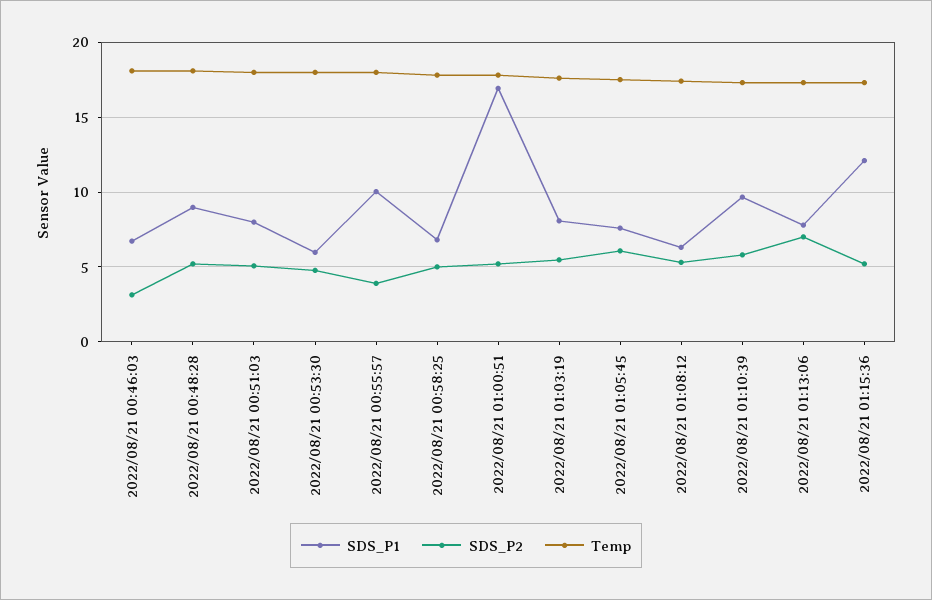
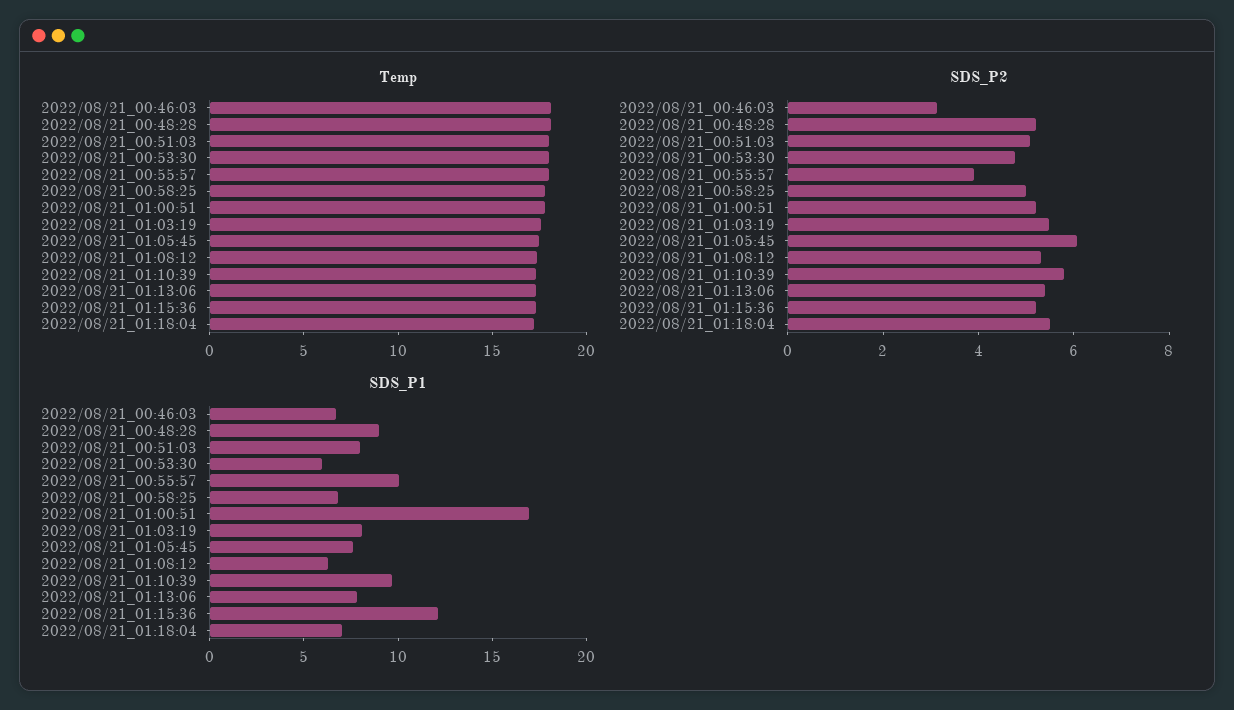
SDS_P2, 2022/08/21 01:13:06: 7 -> 5.5
Temp, 2022/08/21_01:18:04: none -> 17
SDS_P2, 2022/08/21_01:18:04: none -> 5.5
SDS_P1, 2022/08/21_01:18:04: none -> 7

